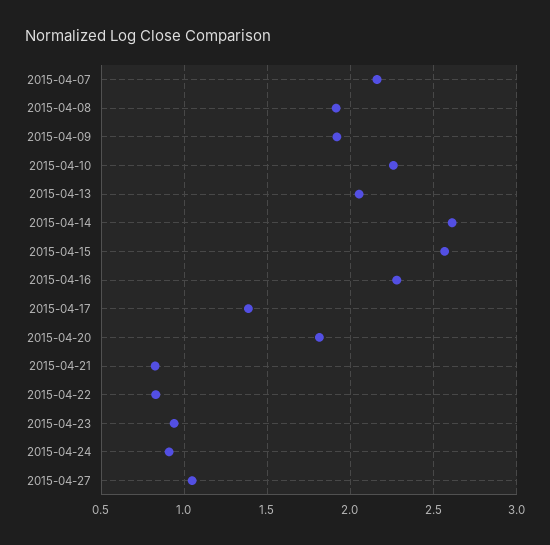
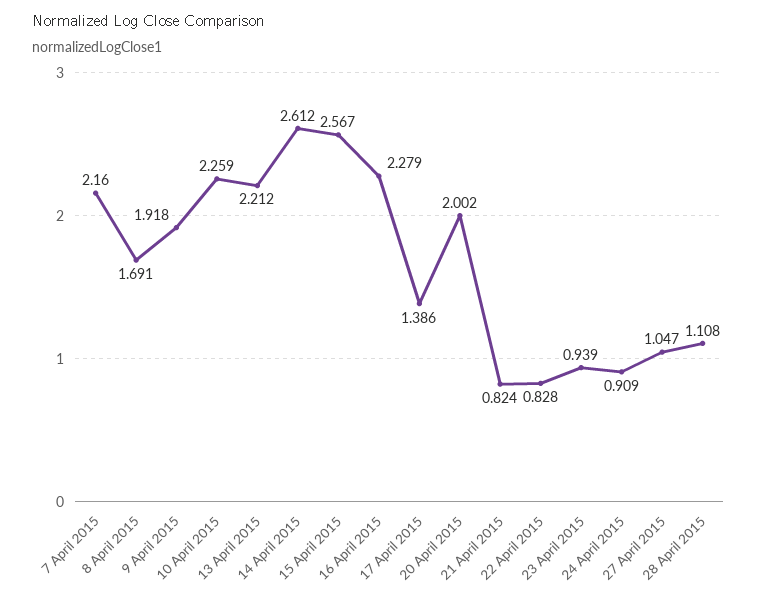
2015-04-08: 1.9 -> 1.691
2015-04-13: 2.05 -> 2.212
2015-04-20: 1.8 -> 2.002
28 April 2015: none -> 1.108

